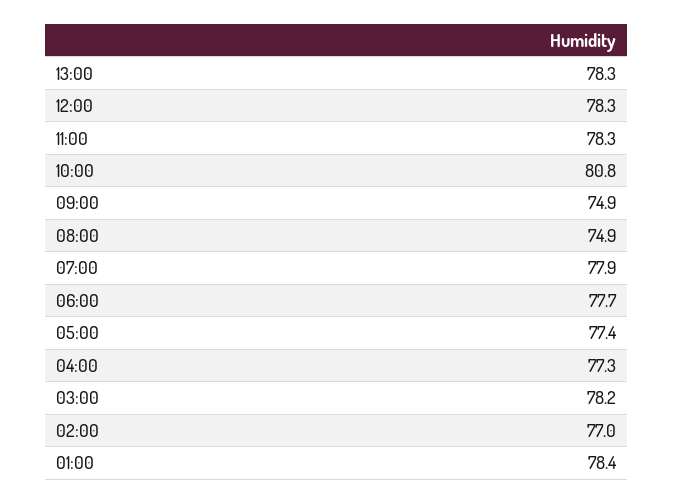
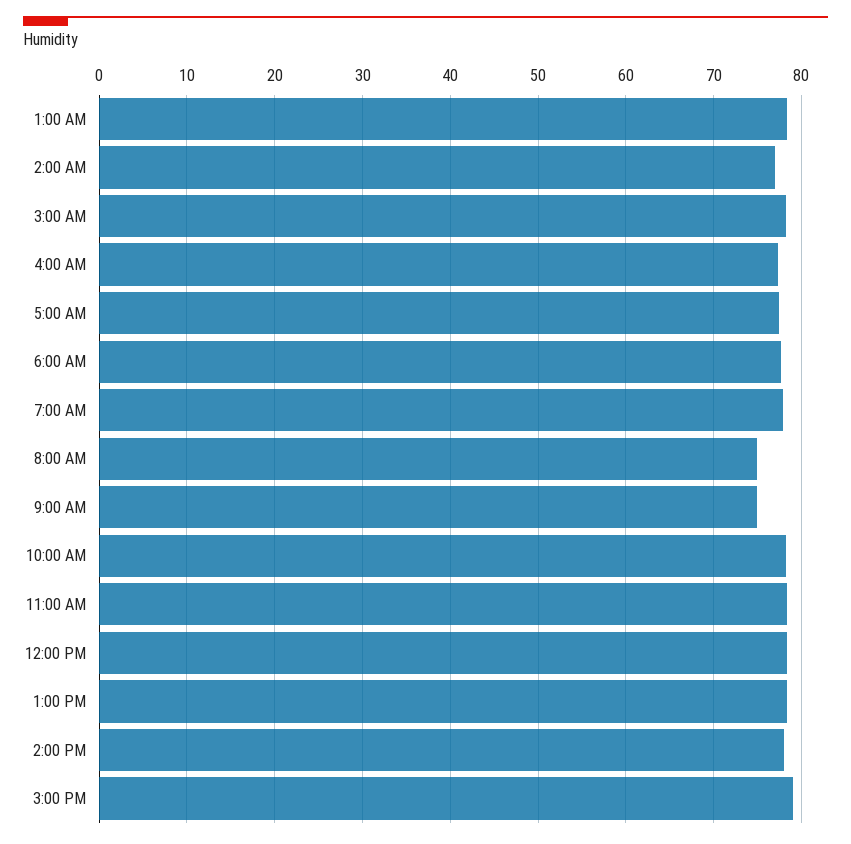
10:00: 80.8 -> 78
2:00 PM: none -> 78
3:00 PM: none -> 79

